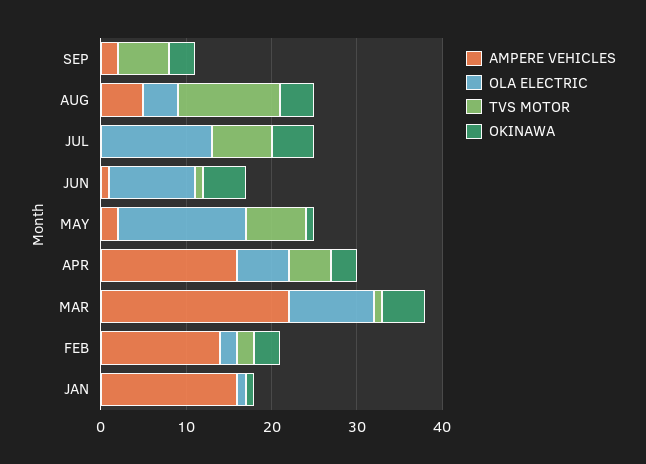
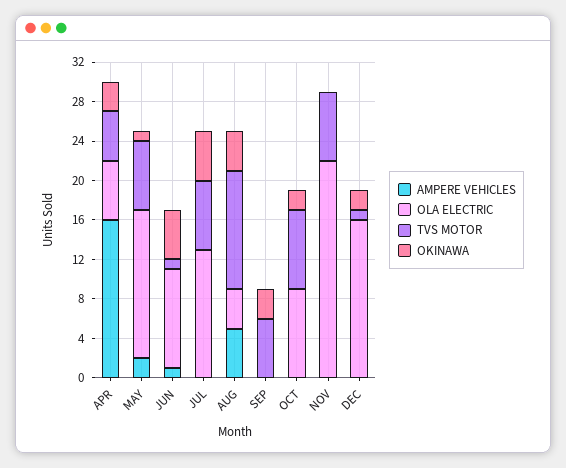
AMPERE VEHICLES, SEP: 2 -> 0
AMPERE VEHICLES, MAR: 22 -> none
OLA ELECTRIC, MAR: 10 -> none
TVS MOTOR, MAR: 1 -> none
OKINAWA, MAR: 5 -> none
AMPERE VEHICLES, FEB: 14 -> none
OLA ELECTRIC, FEB: 2 -> none
TVS MOTOR, FEB: 2 -> none
OKINAWA, FEB: 3 -> none
AMPERE VEHICLES, JAN: 16 -> none
OLA ELECTRIC, JAN: 1 -> none
TVS MOTOR, JAN: 0 -> none
OKINAWA, JAN: 1 -> none
AMPERE VEHICLES, OCT: none -> 0
OLA ELECTRIC, OCT: none -> 9
TVS MOTOR, OCT: none -> 8
OKINAWA, OCT: none -> 2
AMPERE VEHICLES, NOV: none -> 0
OLA ELECTRIC, NOV: none -> 22
TVS MOTOR, NOV: none -> 7
OKINAWA, NOV: none -> 0
AMPERE VEHICLES, DEC: none -> 0
OLA ELECTRIC, DEC: none -> 16
TVS MOTOR, DEC: none -> 1
OKINAWA, DEC: none -> 2

